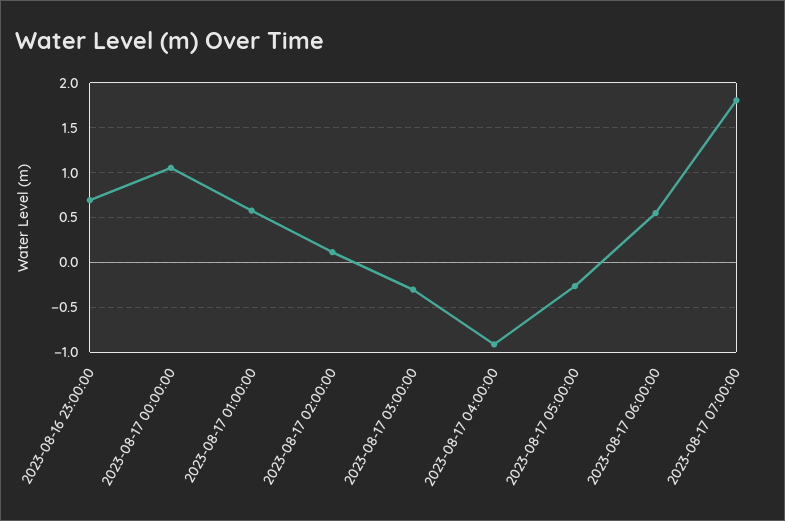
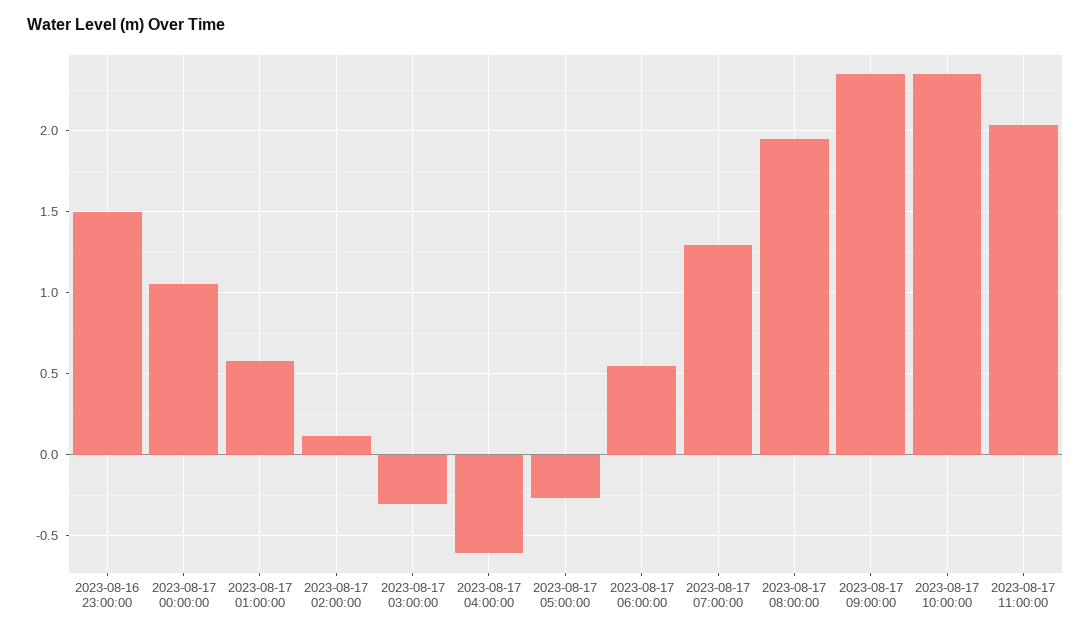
2023-08-16 23:00:00: 0.7 -> 1.5
2023-08-17 04:00:00: -0.9 -> -0.6
2023-08-17 07:00:00: 1.8 -> 1.3
2023-08-17 08:00:00: none -> 1.95
2023-08-17 09:00:00: none -> 2.35
2023-08-17 10:00:00: none -> 2.35
2023-08-17 11:00:00: none -> 2.05

